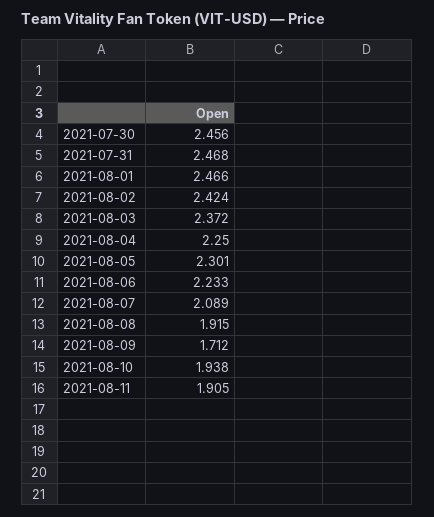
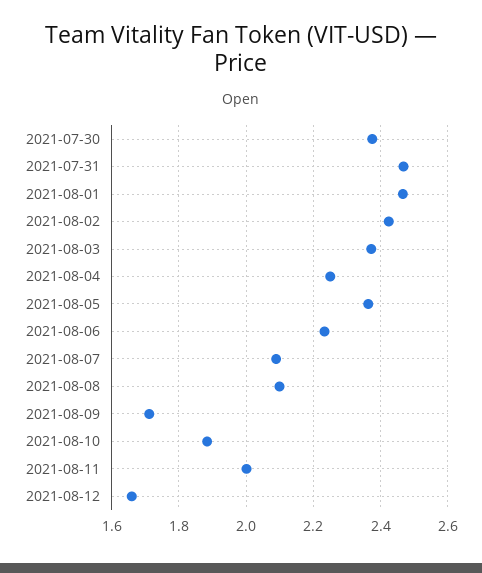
2021-07-30: 2.456 -> 2.38
2021-08-05: 2.301 -> 2.36
2021-08-08: 1.915 -> 2.1
2021-08-10: 1.938 -> 1.88
2021-08-11: 1.905 -> 2
2021-08-12: none -> 1.66

